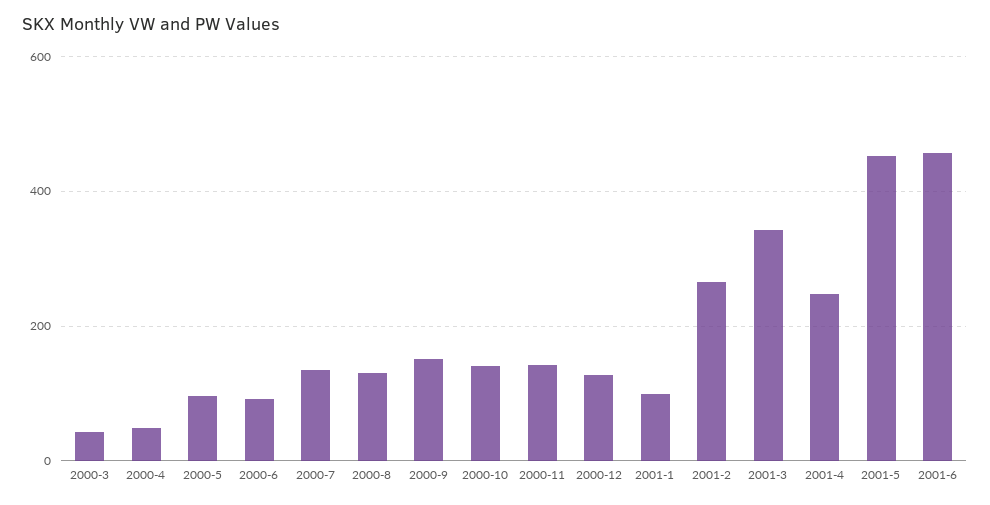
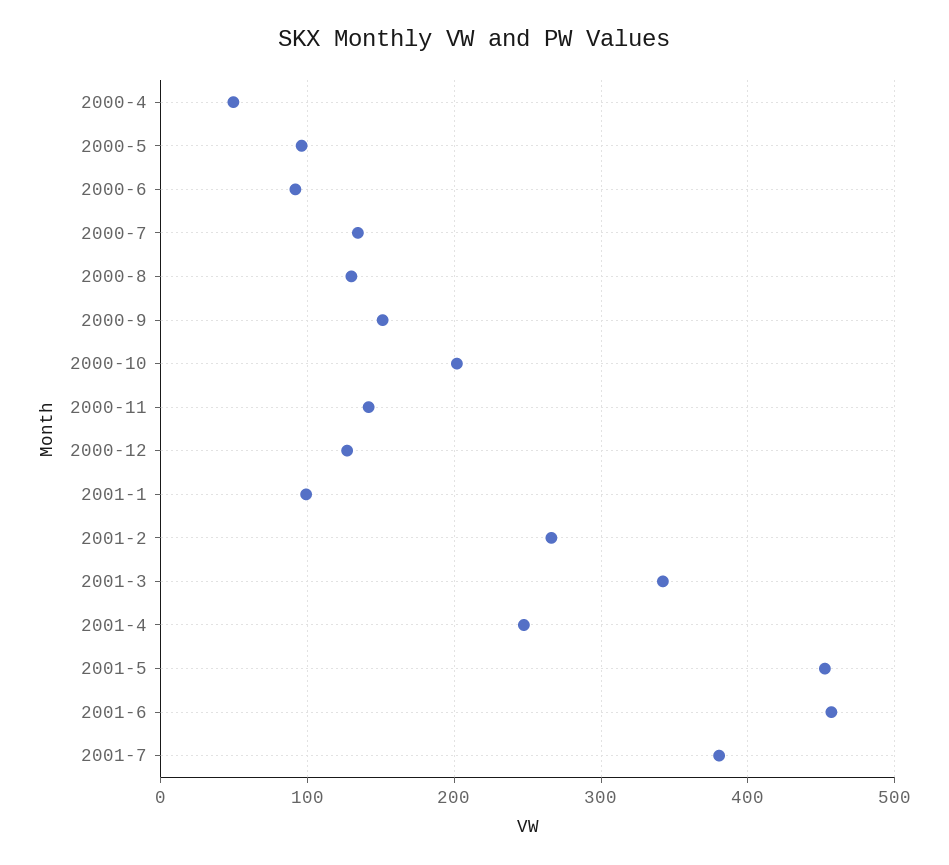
2000-3: 40 -> none
2000-10: 140 -> 200
2001-7: none -> 380

